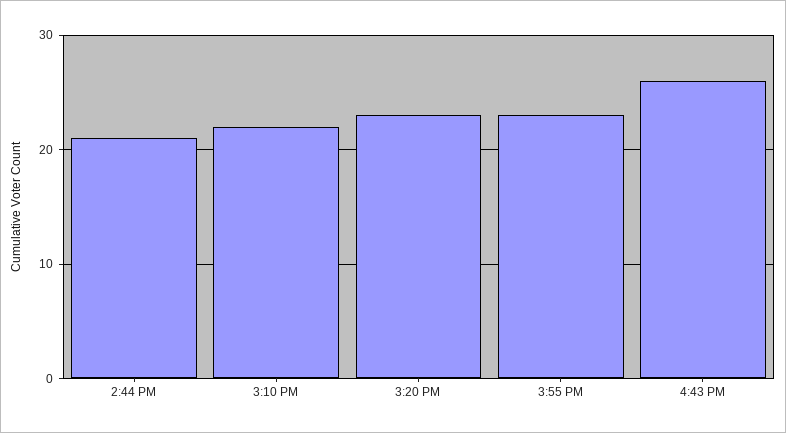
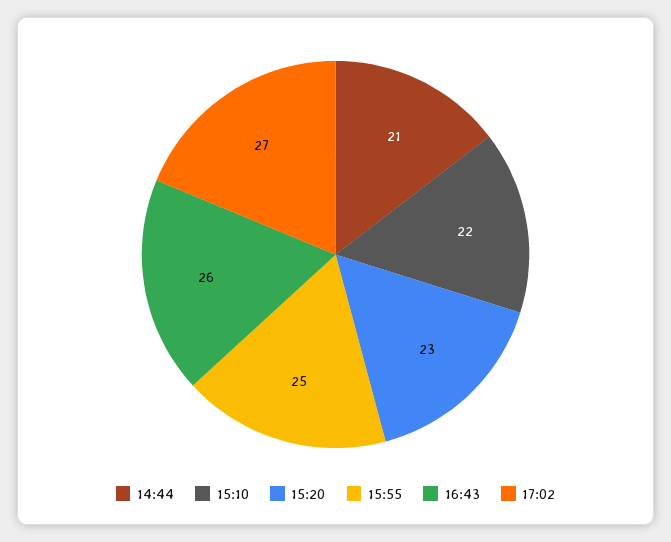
3:55 PM: 23 -> 25
17:02: none -> 27

